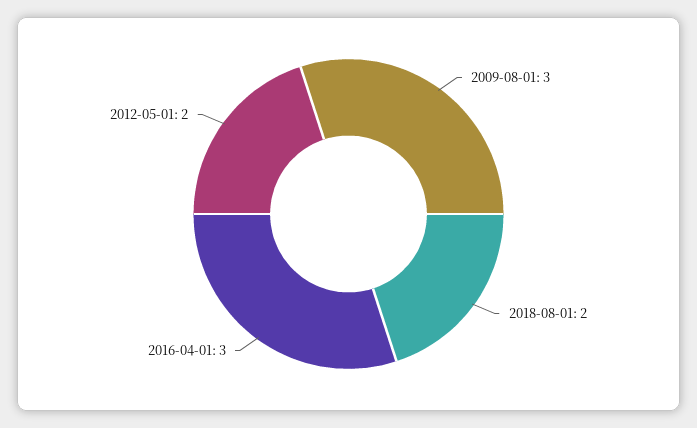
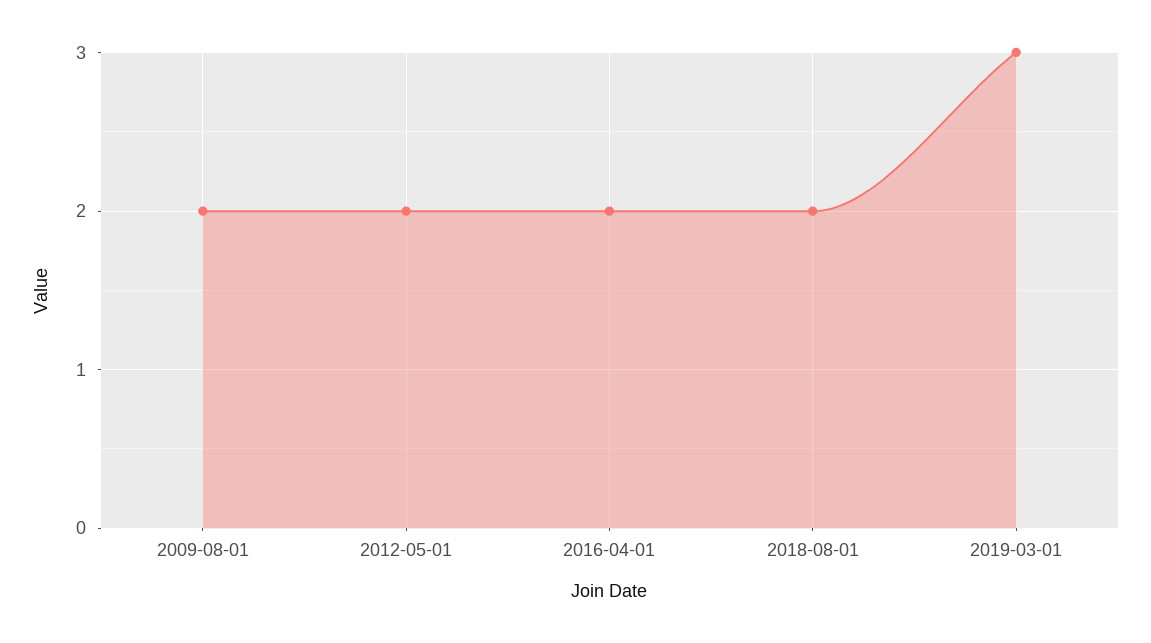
2009-08-01: 3 -> 2
2016-04-01: 3 -> 2
2019-03-01: none -> 3

